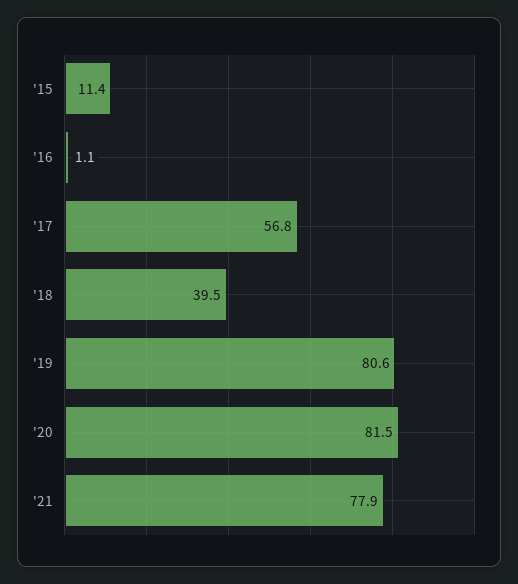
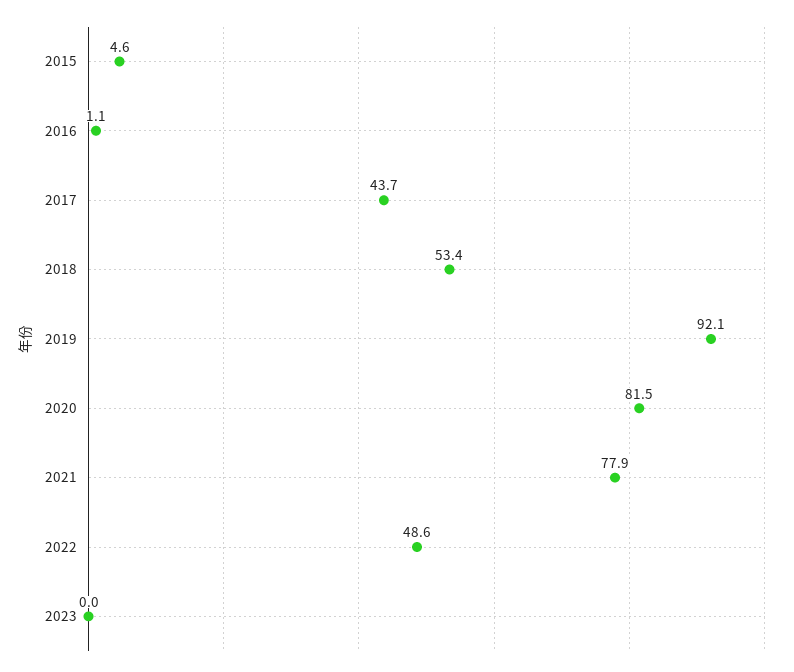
'15: 11.4 -> 4.6
'17: 56.8 -> 43.7
'18: 39.5 -> 53.4
'19: 80.6 -> 92.1
2022: none -> 48.6
2023: none -> 0

